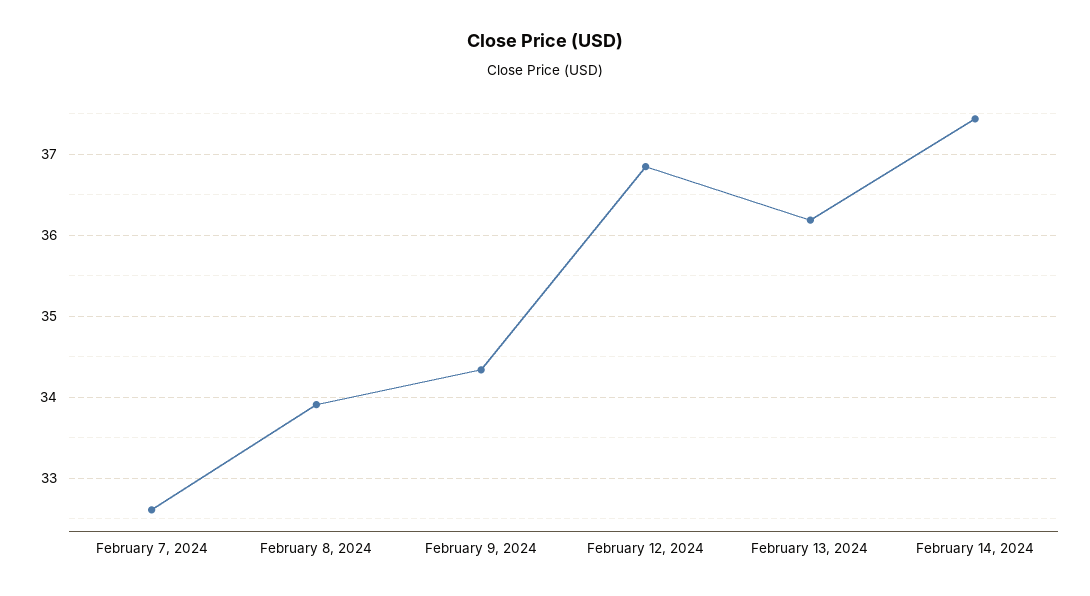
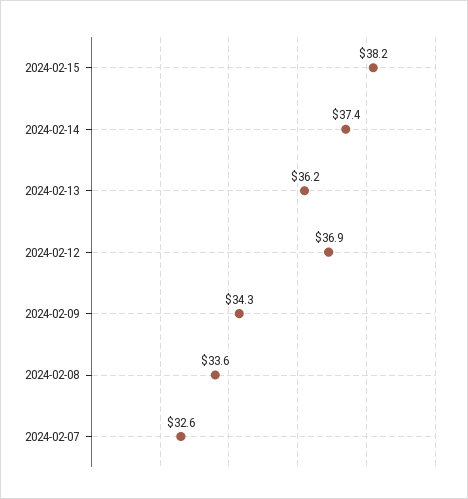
February 8, 2024: 33.9 -> 33.6
2024-02-15: none -> 38.2

